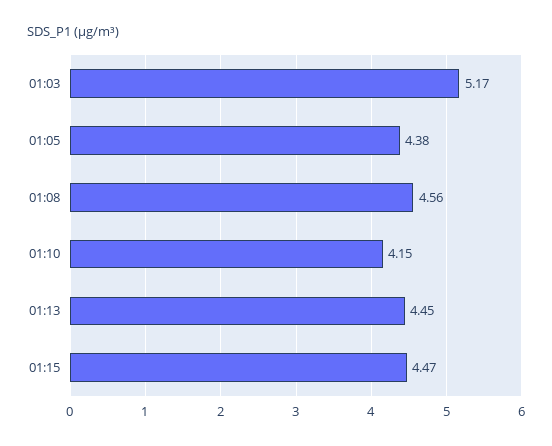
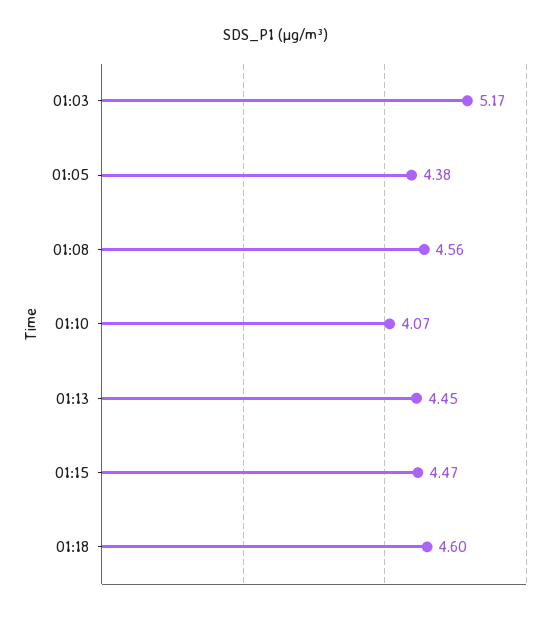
01:10: 4.15 -> 4.07
01:18: none -> 4.6

